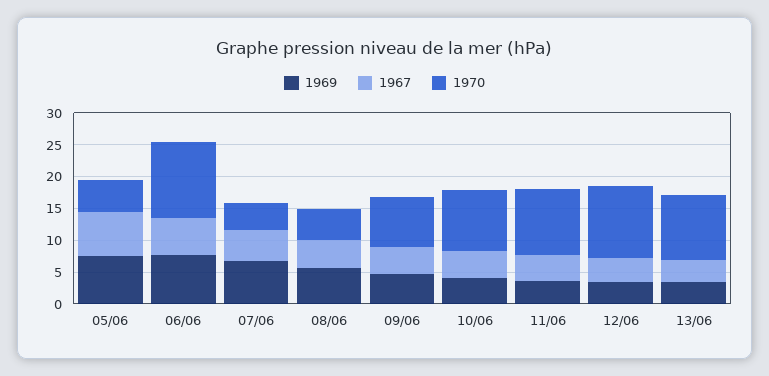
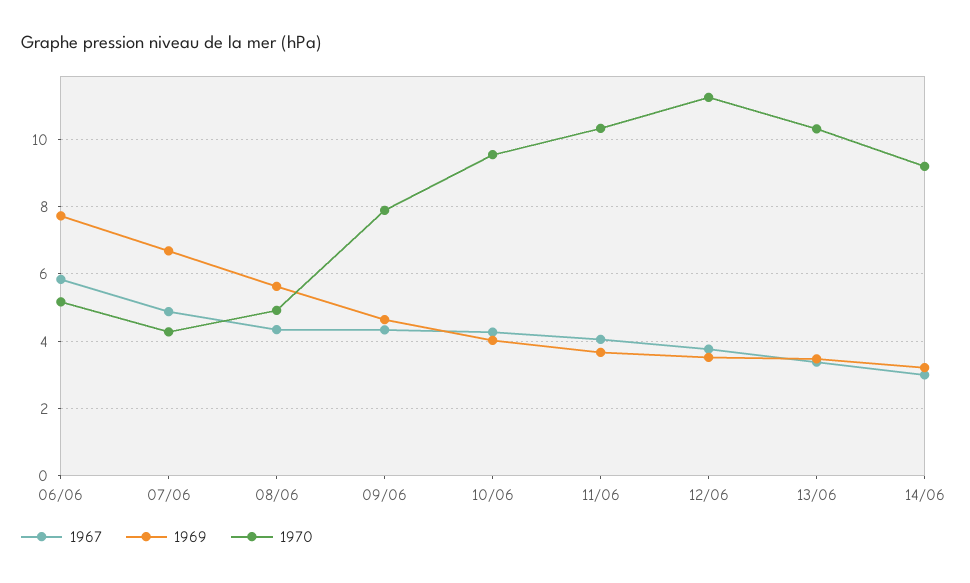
1969, 05/06: 7.5 -> none
1967, 05/06: 7.5 -> none
1970, 05/06: 5 -> none
1970, 06/06: 12.5 -> 5.2
1967, 14/06: none -> 3
1969, 14/06: none -> 3.2
1970, 14/06: none -> 9.2

